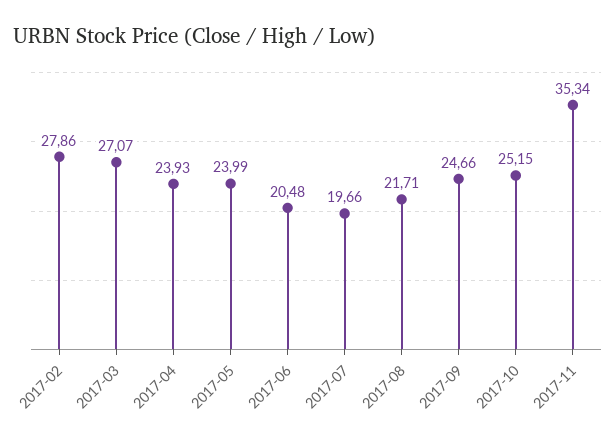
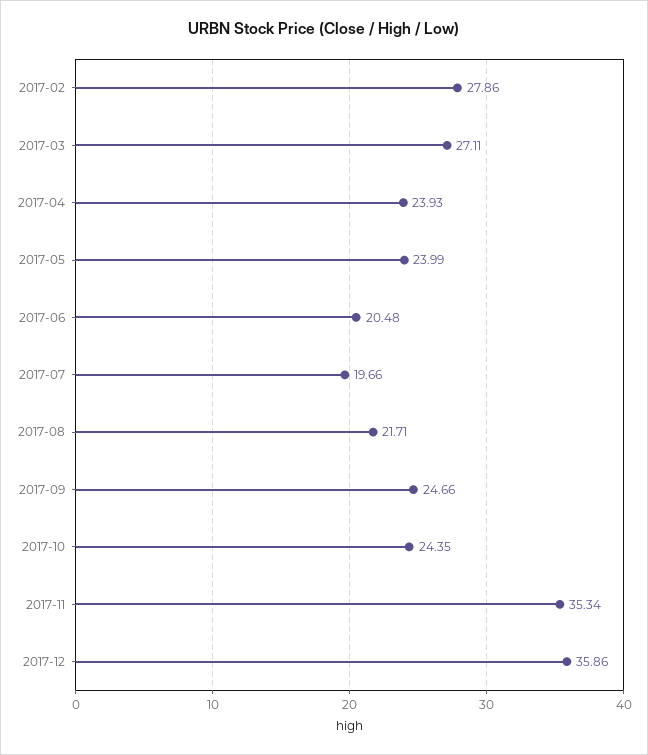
2017-03: 27.07 -> 27.11
2017-10: 25.15 -> 24.35
2017-12: none -> 35.86

